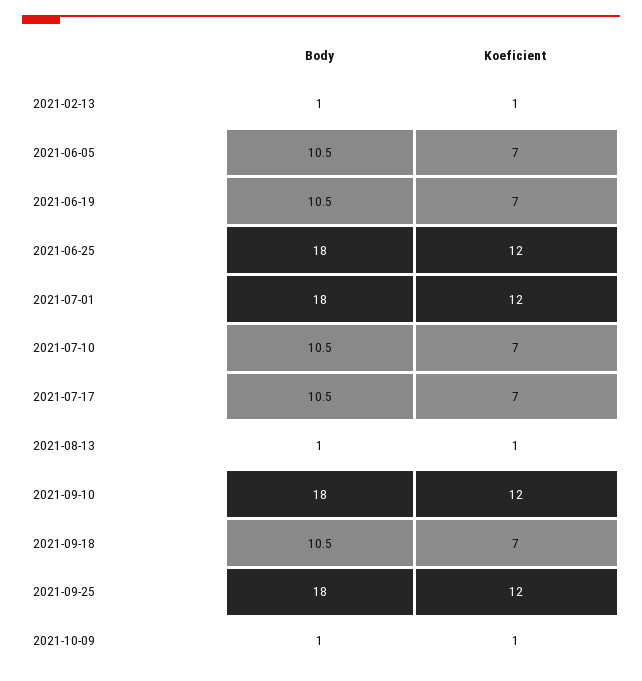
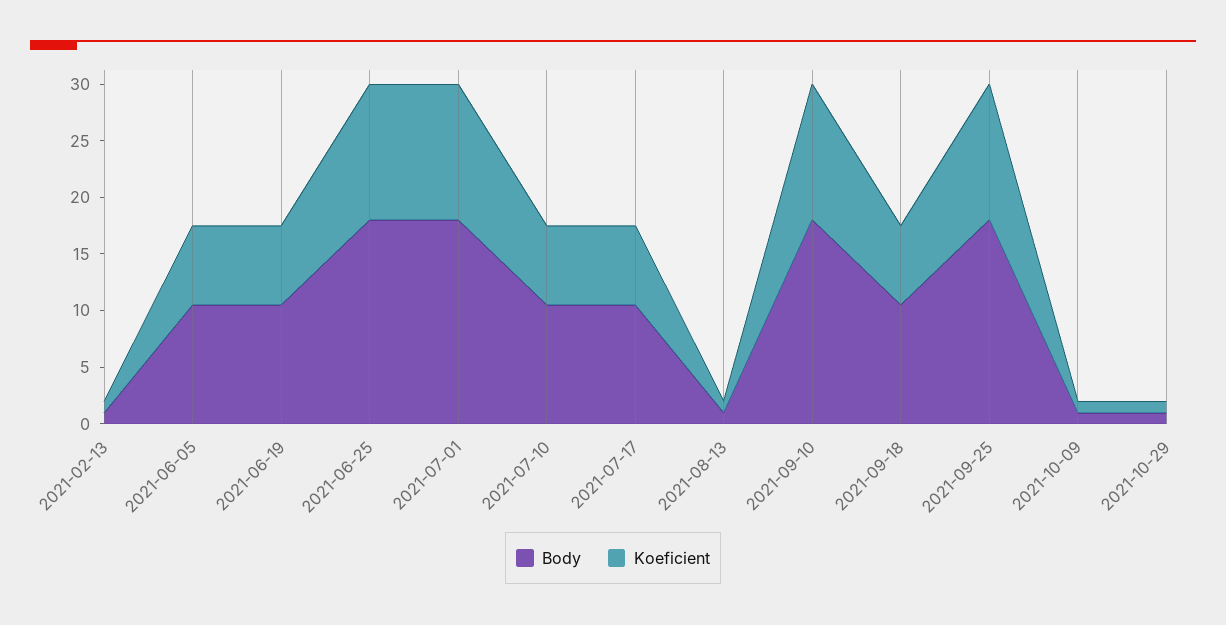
Body, 2021-10-29: none -> 1
Koeficient, 2021-10-29: none -> 1

